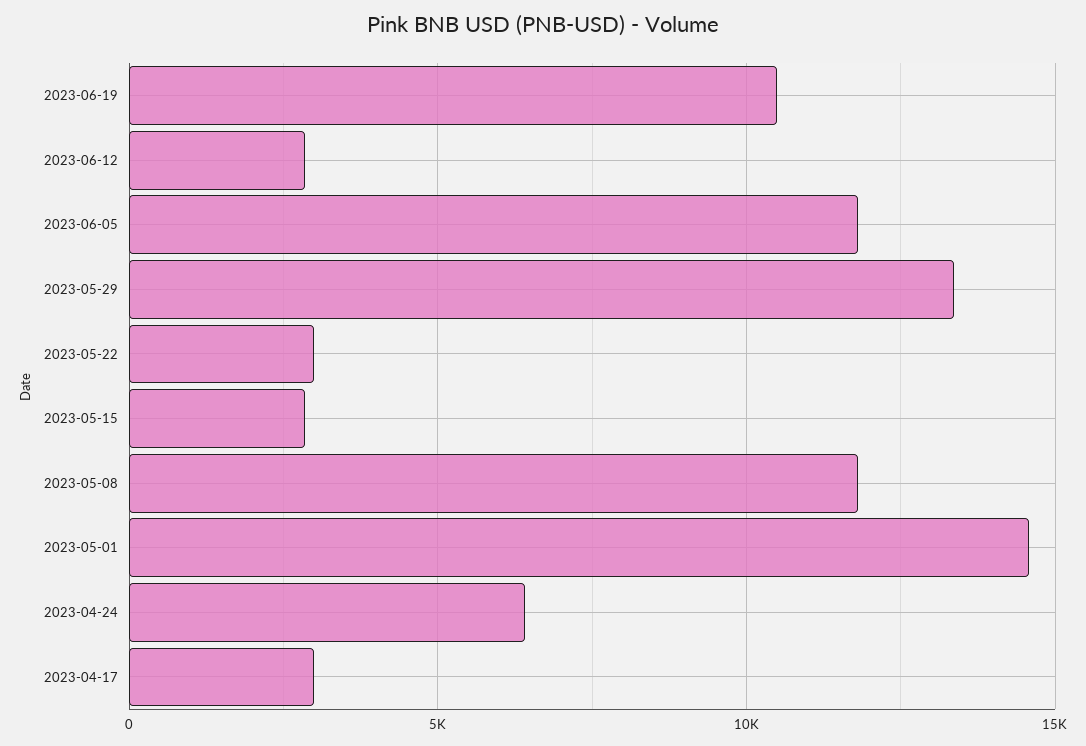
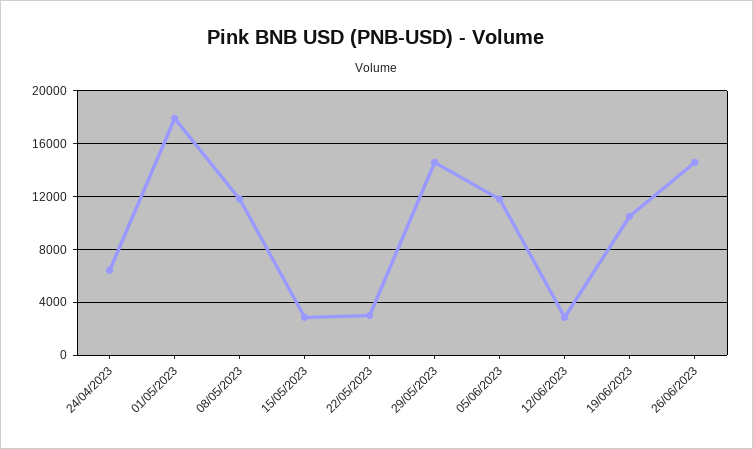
2023-05-29: 13500 -> 14500
2023-05-01: 14500 -> 18000
2023-04-17: 3000 -> none
26/06/2023: none -> 14500

